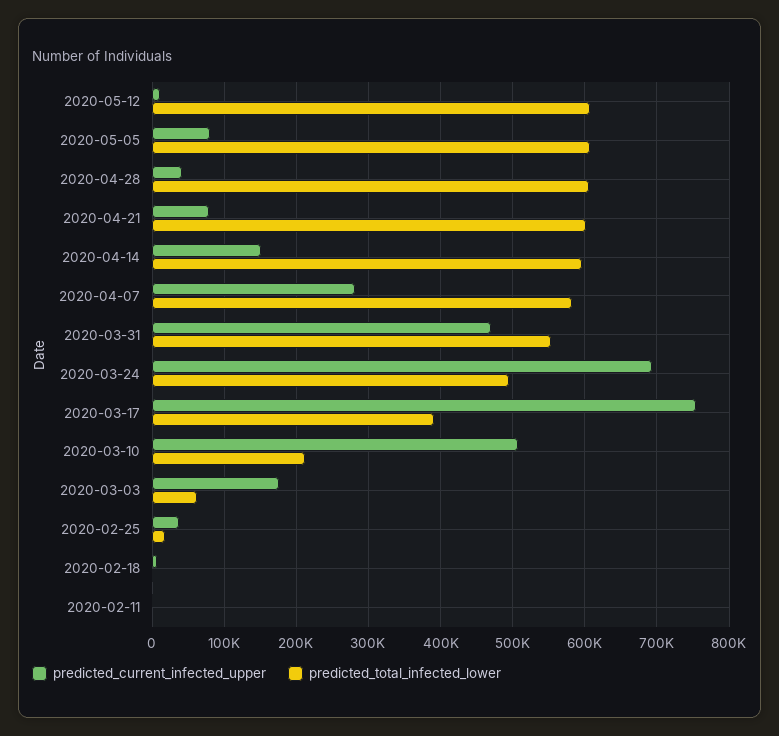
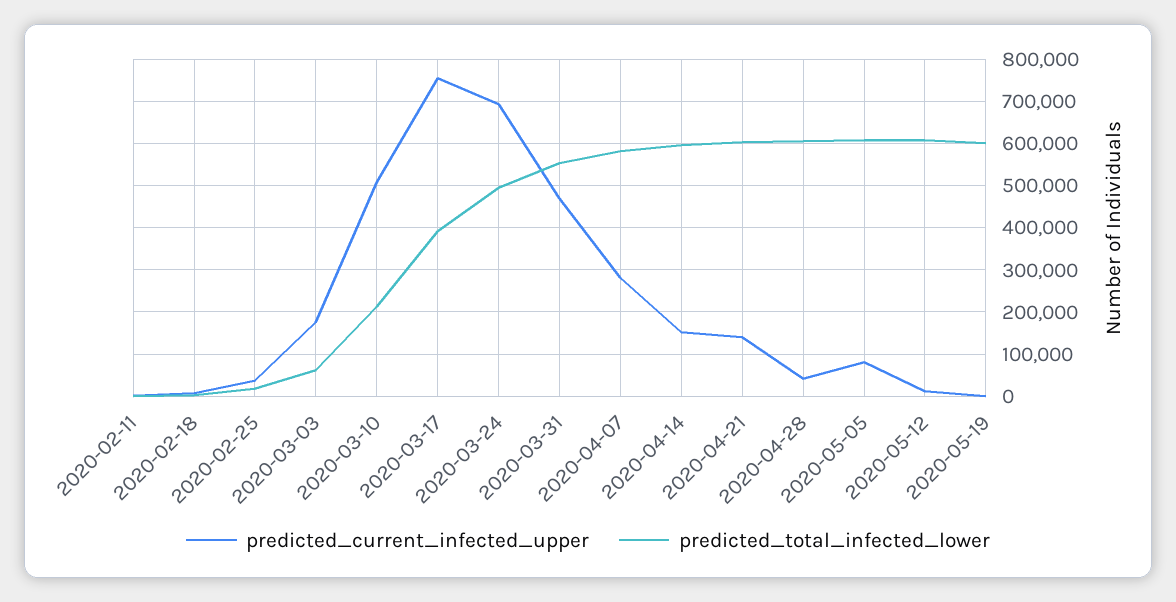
predicted_current_infected_upper, 2020-04-21: 80000 -> 140000
predicted_current_infected_upper, 2020-05-19: none -> 0
predicted_total_infected_lower, 2020-05-19: none -> 600000

